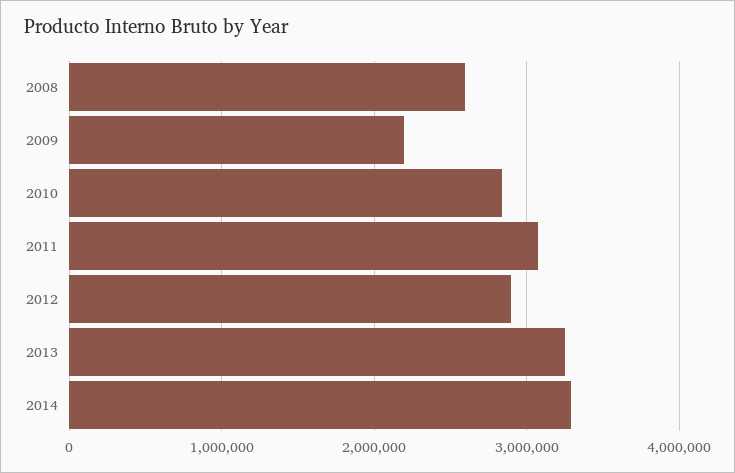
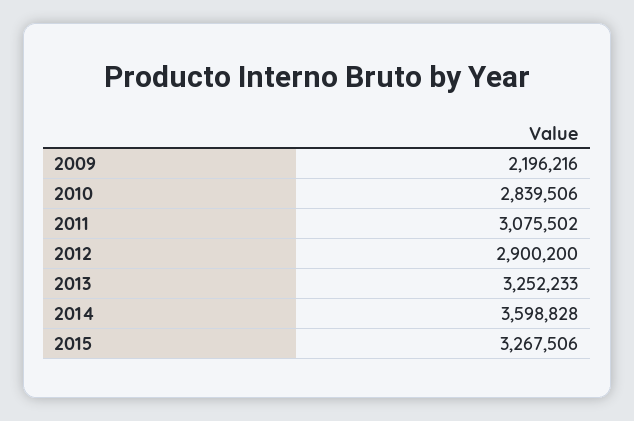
2008: 2600000 -> none
2014: 3300000 -> 3598828
2015: none -> 3267506

